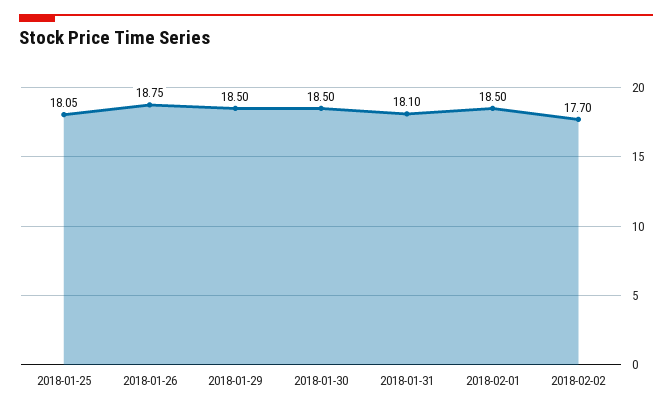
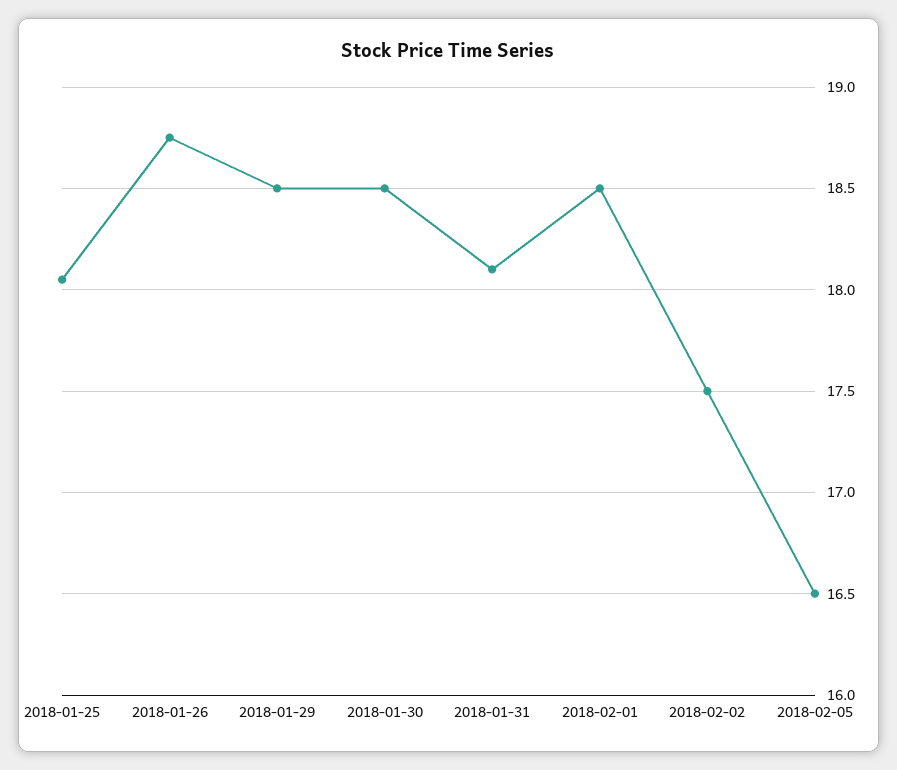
2018-02-02: 17.7 -> 17.5
2018-02-05: none -> 16.5

